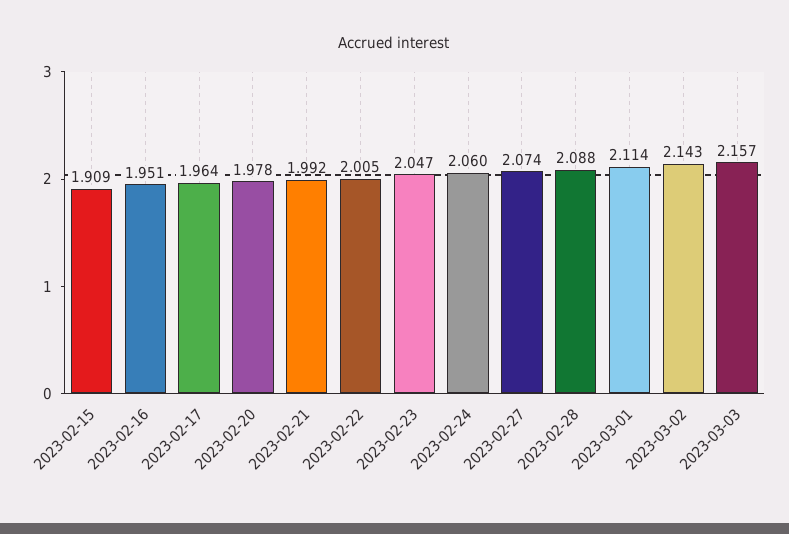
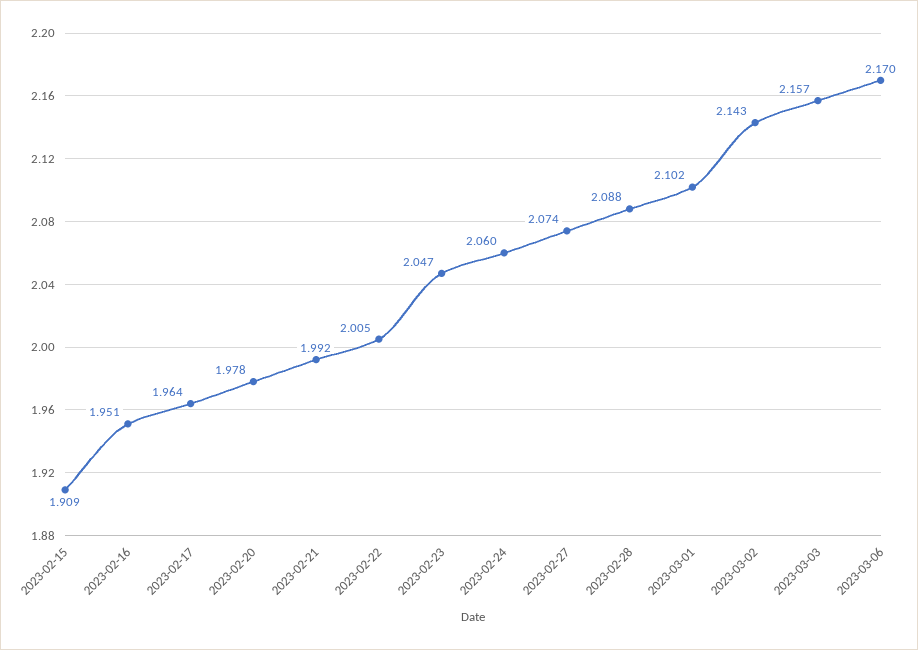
2023-03-01: 2.114 -> 2.102
2023-03-06: none -> 2.17

